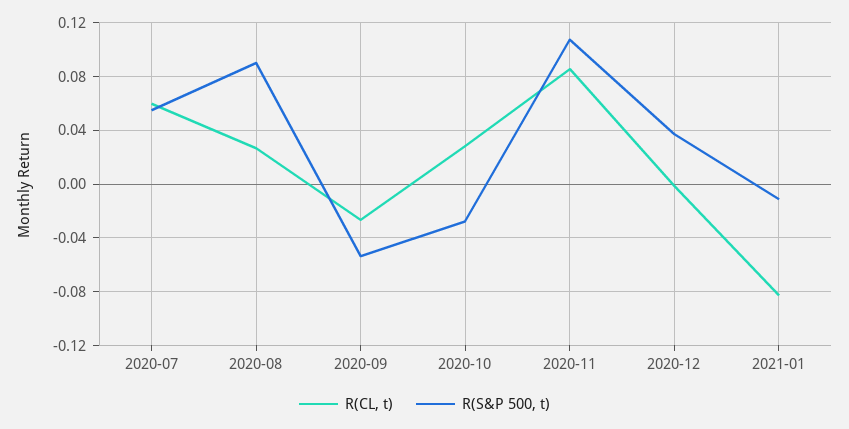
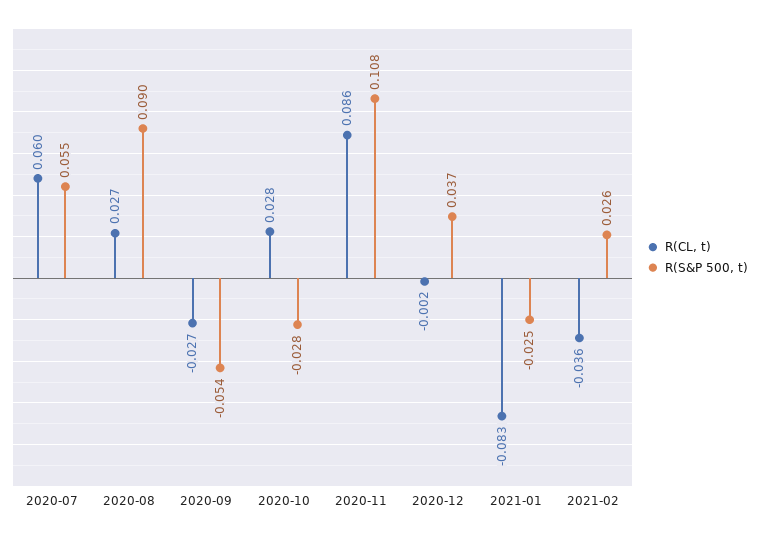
R(S&P 500, t), 2021-01: -0.01 -> -0.025
R(CL, t), 2021-02: none -> -0.036
R(S&P 500, t), 2021-02: none -> 0.026

